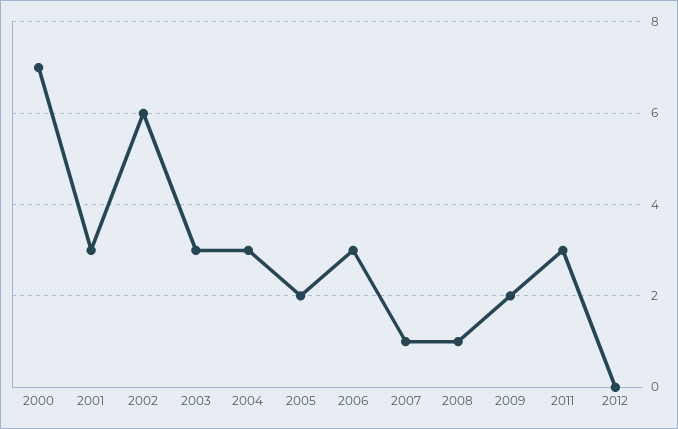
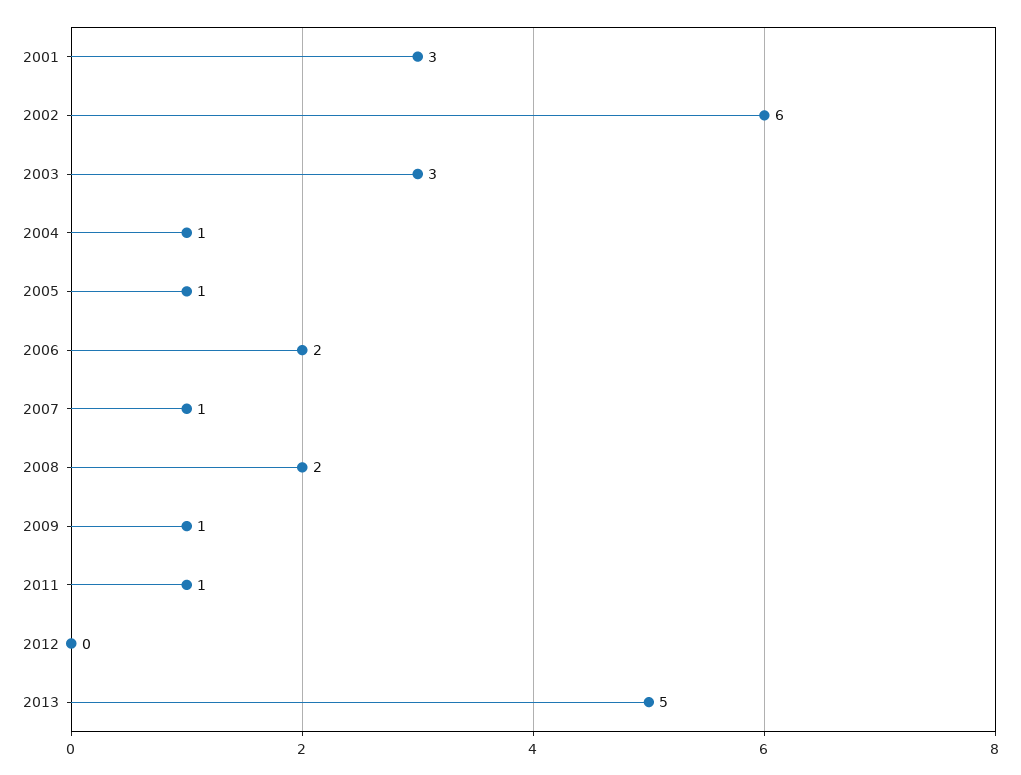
2000: 7 -> none
2004: 3 -> 1
2005: 2 -> 1
2006: 3 -> 2
2008: 1 -> 2
2009: 2 -> 1
2011: 3 -> 1
2013: none -> 5

